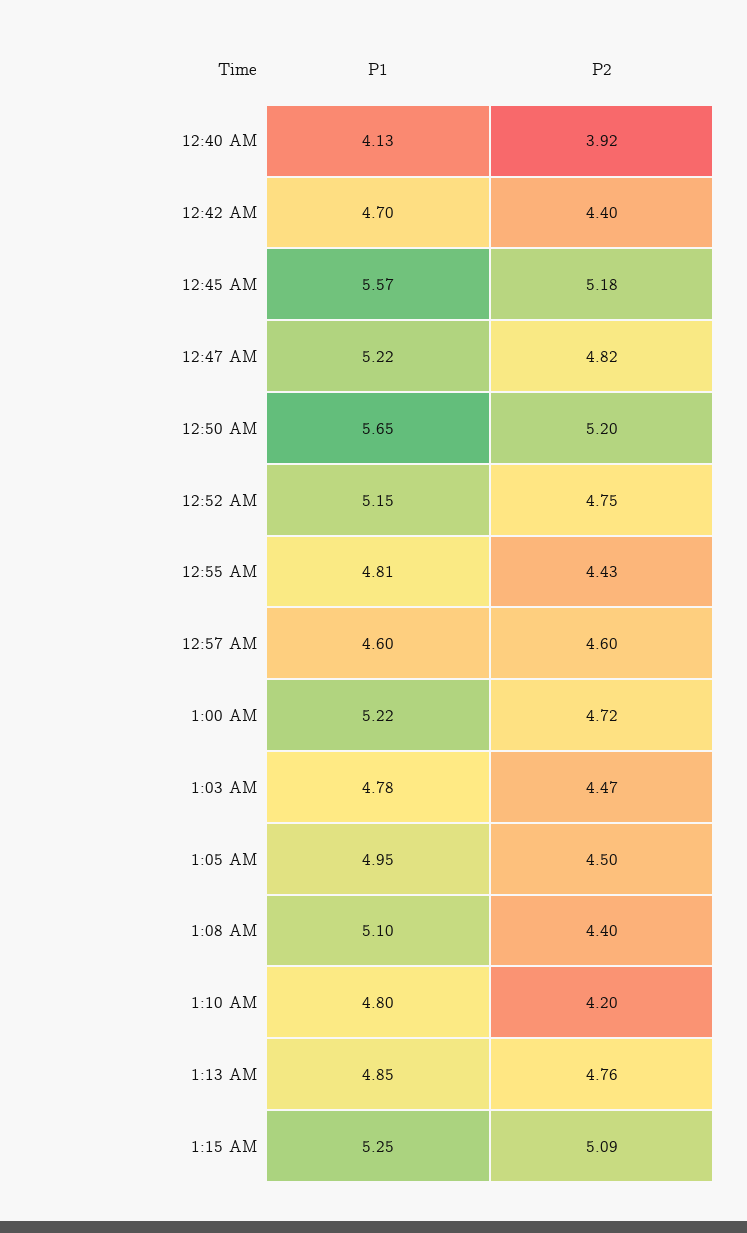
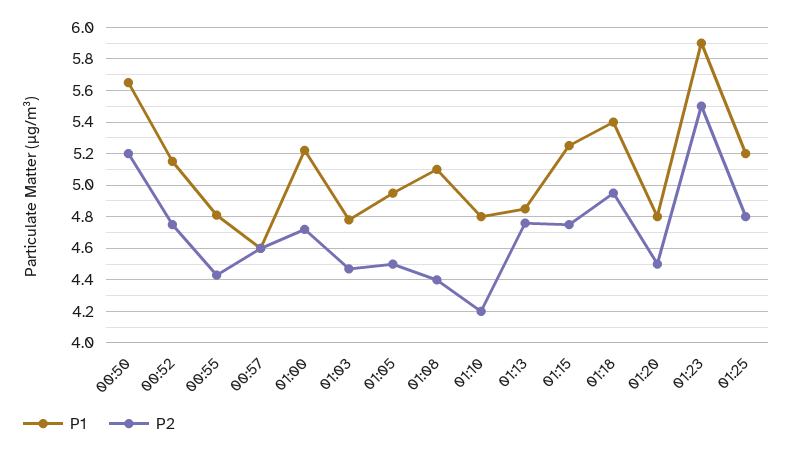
P1, 12:40 AM: 4.13 -> none
P2, 12:40 AM: 3.92 -> none
P1, 12:42 AM: 4.7 -> none
P2, 12:42 AM: 4.4 -> none
P1, 12:45 AM: 5.57 -> none
P2, 12:45 AM: 5.18 -> none
P1, 12:47 AM: 5.22 -> none
P2, 12:47 AM: 4.82 -> none
P2, 1:15 AM: 5.09 -> 4.75
P1, 01:18: none -> 5.4
P2, 01:18: none -> 4.95
P1, 01:20: none -> 4.8
P2, 01:20: none -> 4.5
P1, 01:23: none -> 5.9
P2, 01:23: none -> 5.5
P1, 01:25: none -> 5.2
P2, 01:25: none -> 4.8

